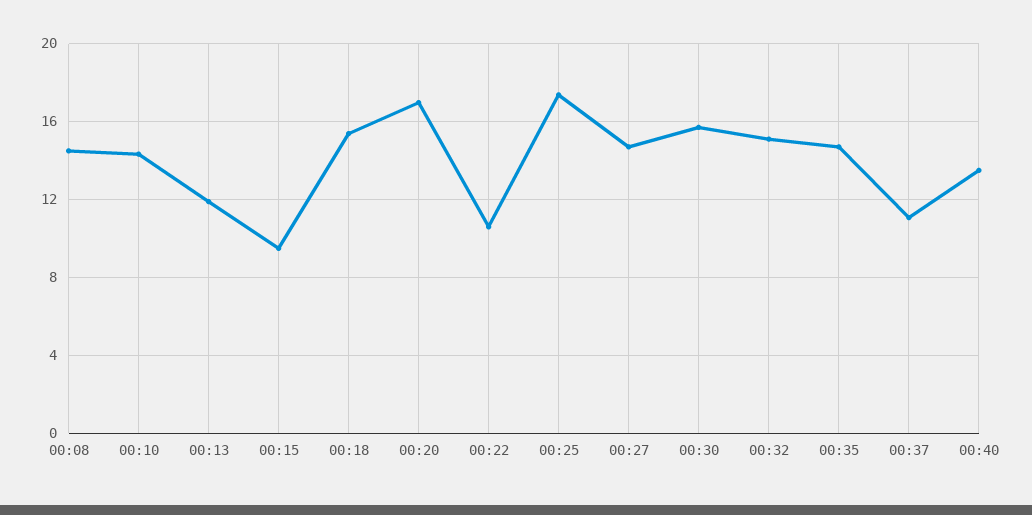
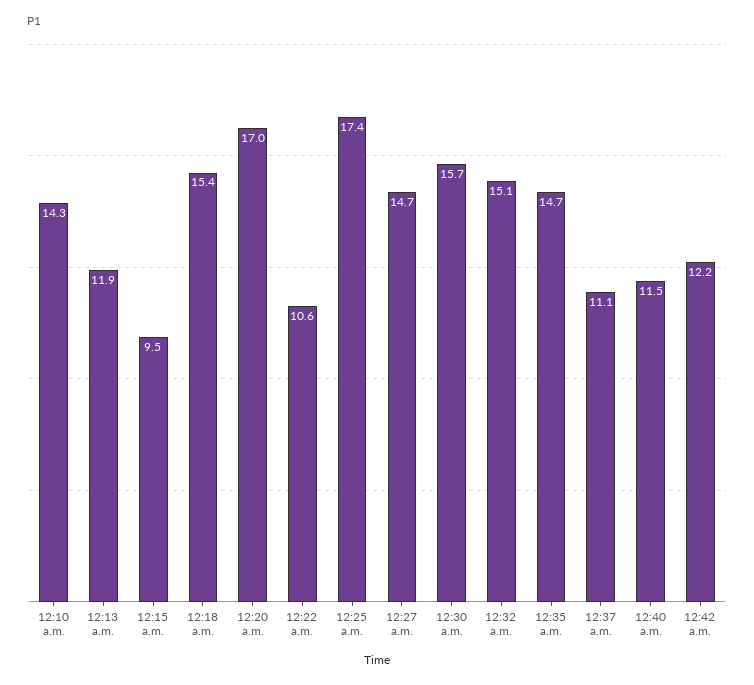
00:08: 14.5 -> none
00:40: 13.5 -> 11.5
12:42 a.m.: none -> 12.2

